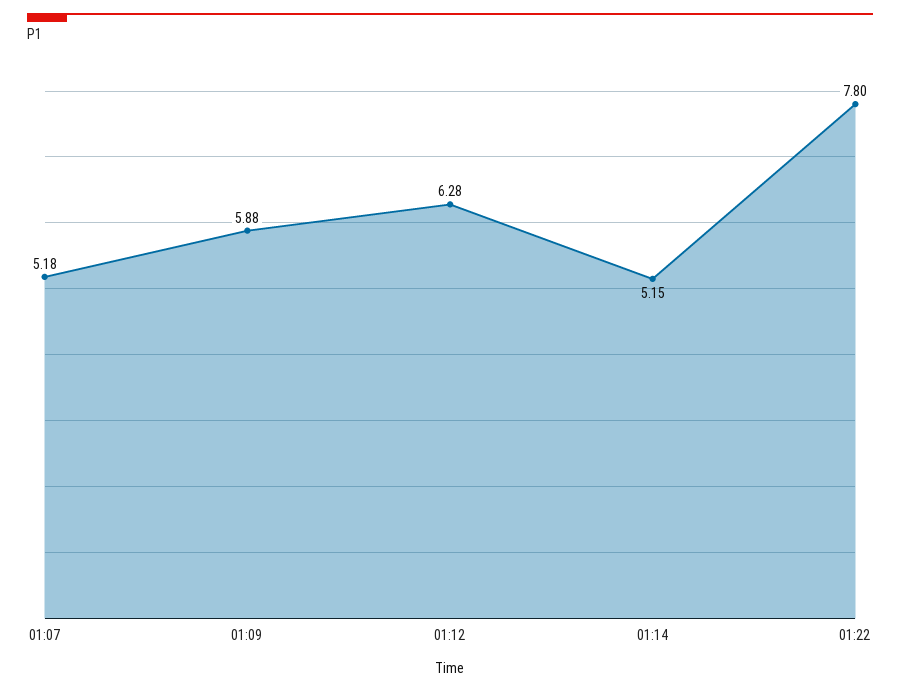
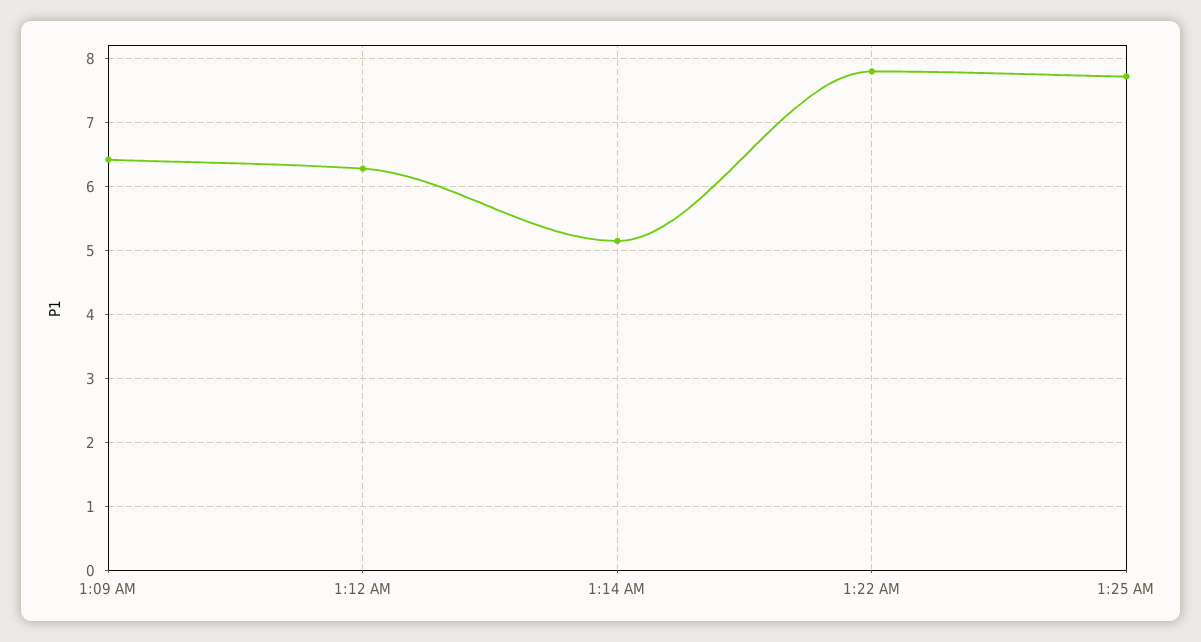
01:07: 5.18 -> none
01:09: 5.88 -> 6.4
1:25 AM: none -> 7.7

